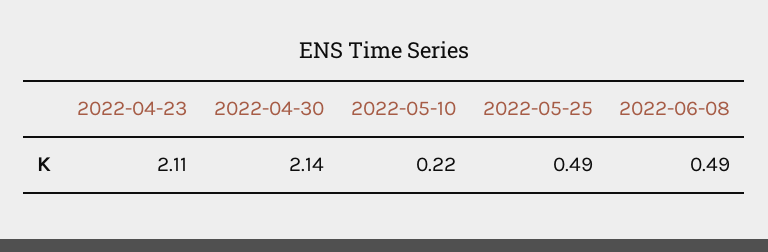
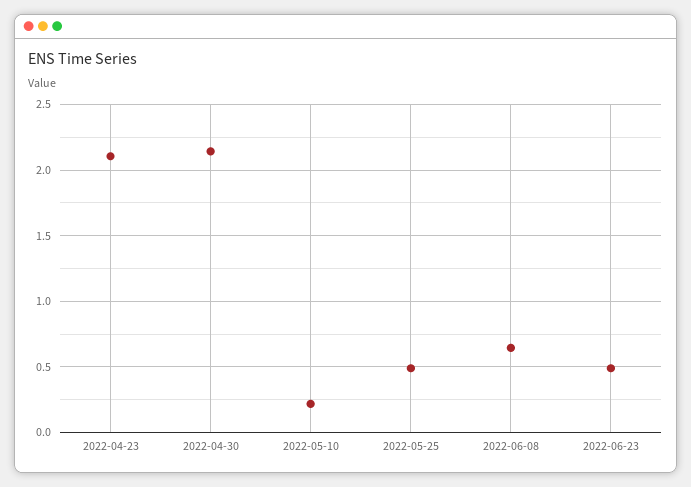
2022-06-08: 0.49 -> 0.65
2022-06-23: none -> 0.5

